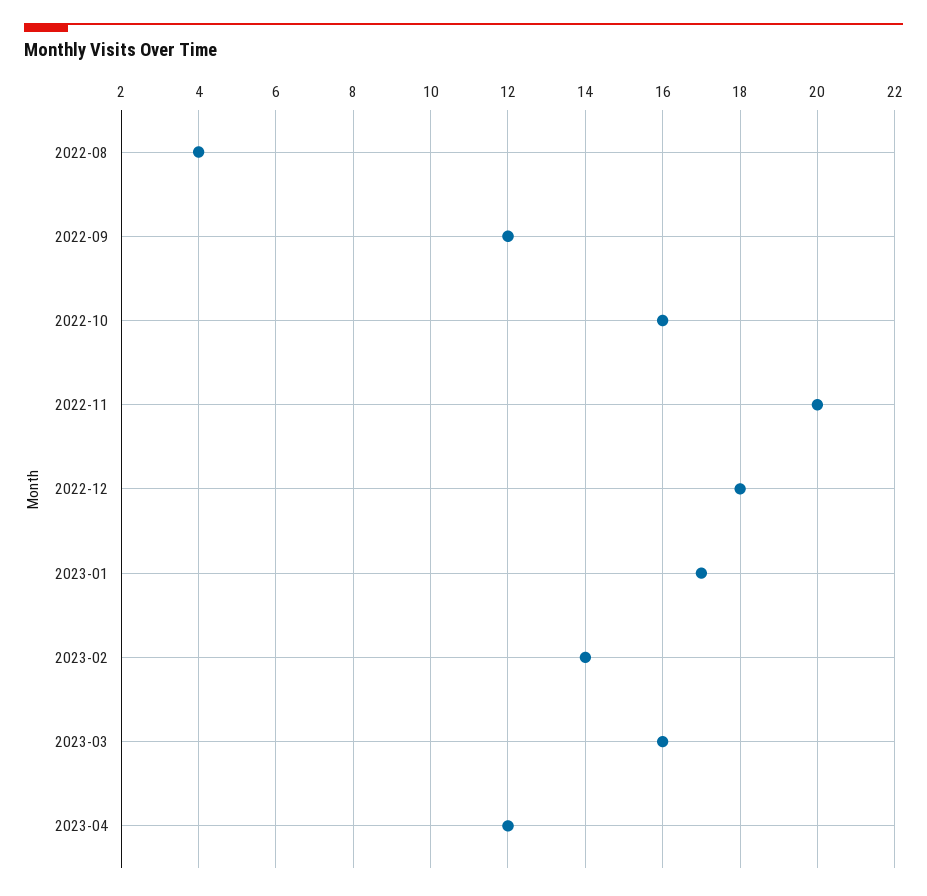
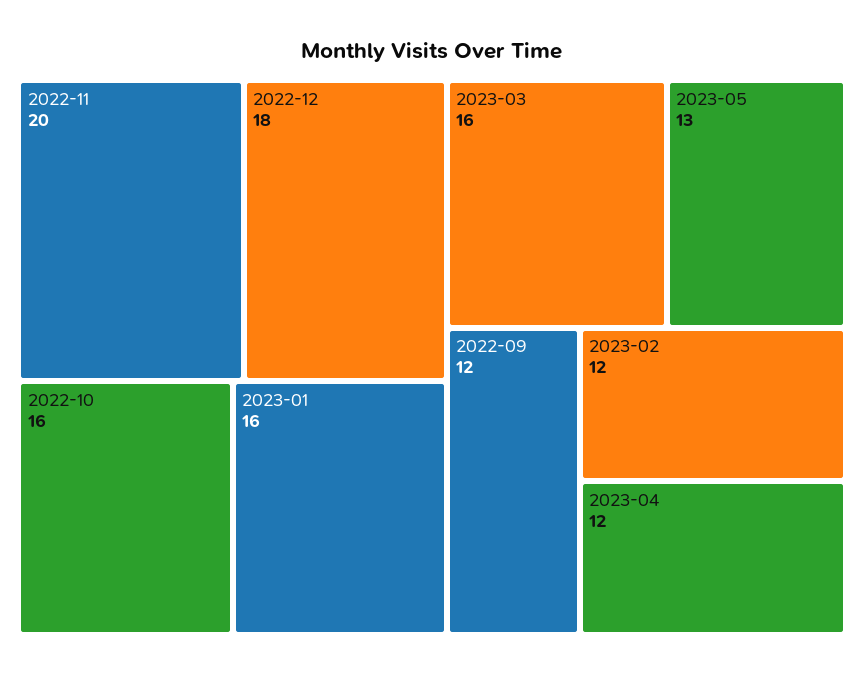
2022-08: 4 -> none
2023-01: 17 -> 16
2023-02: 14 -> 12
2023-05: none -> 13

